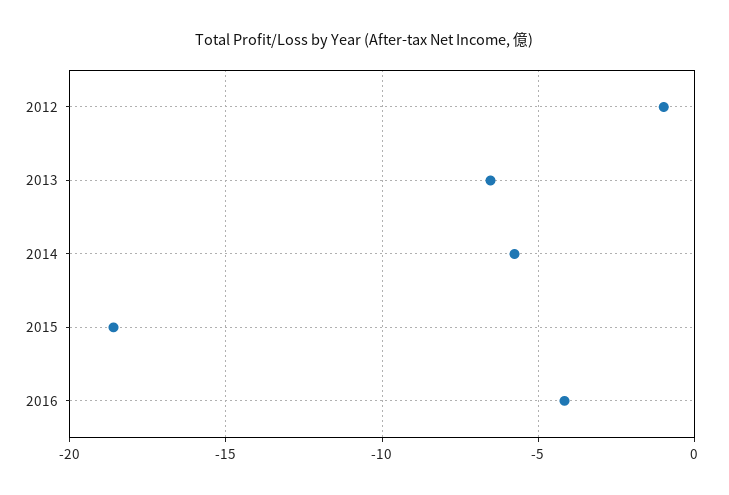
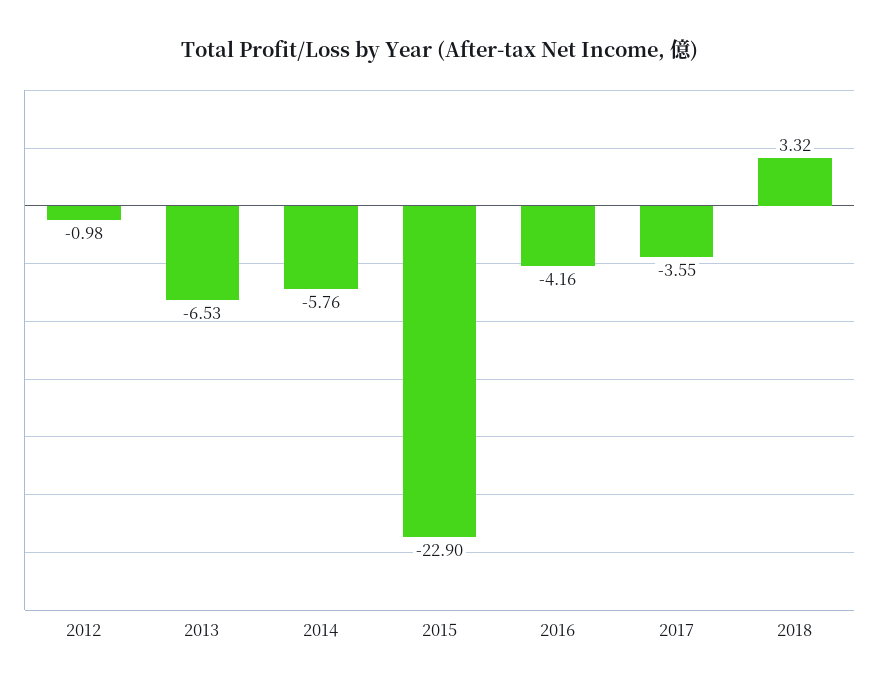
2015: -18.5 -> -22.9
2017: none -> -3.55
2018: none -> 3.32

